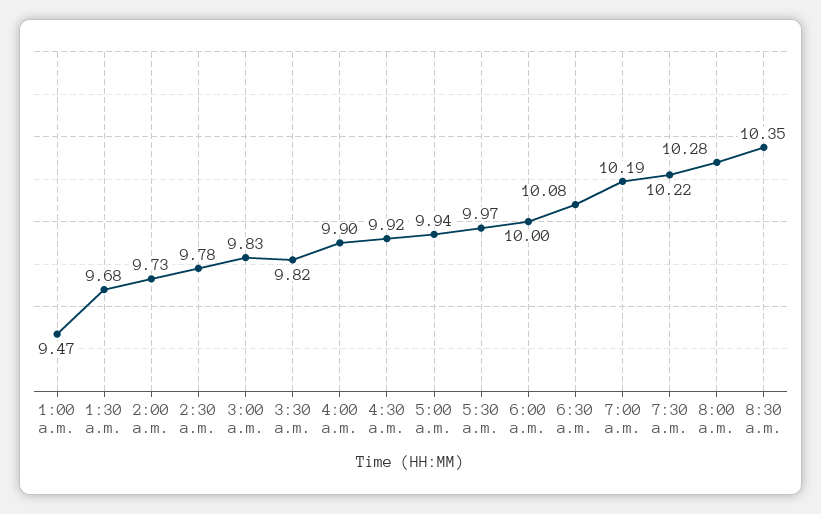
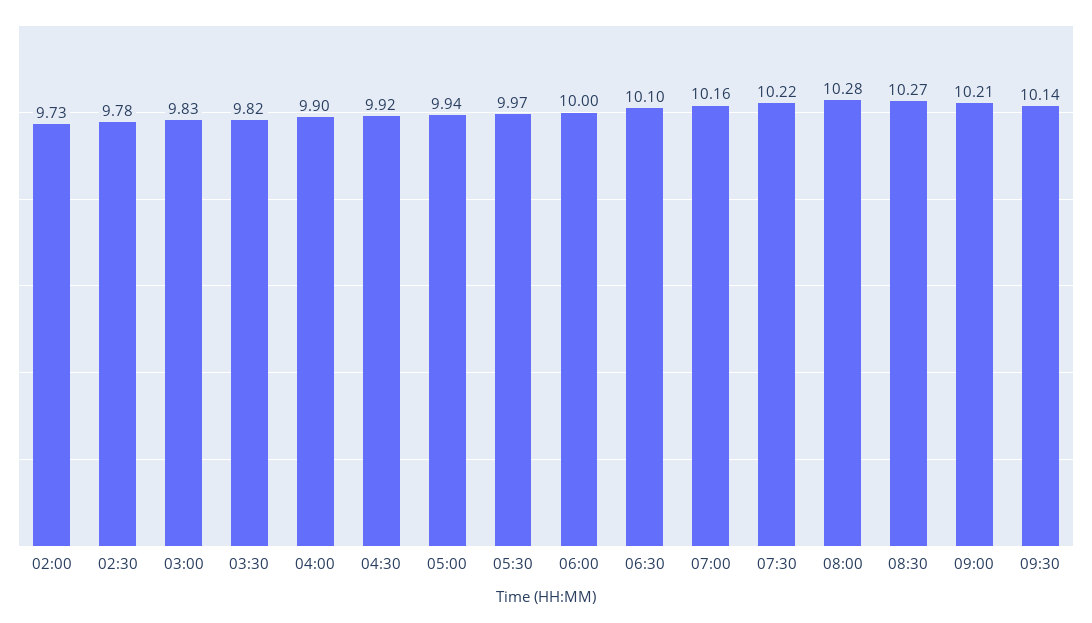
1:00 a.m.: 9.47 -> none
1:30 a.m.: 9.68 -> none
6:30 a.m.: 10.08 -> 10.1
7:00 a.m.: 10.19 -> 10.16
8:30 a.m.: 10.35 -> 10.27
09:00: none -> 10.21
09:30: none -> 10.14

